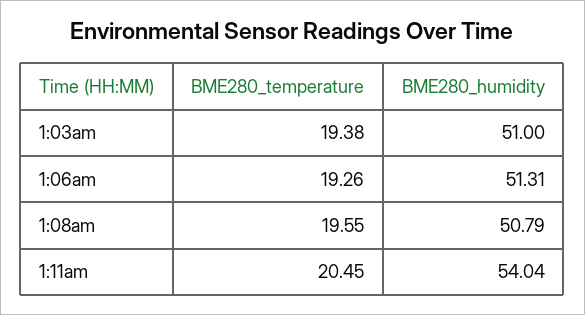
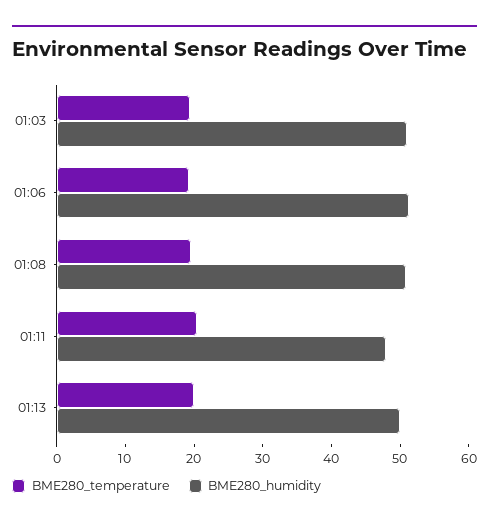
BME280_humidity, 1:11am: 54.04 -> 48
BME280_temperature, 01:13: none -> 20
BME280_humidity, 01:13: none -> 50

